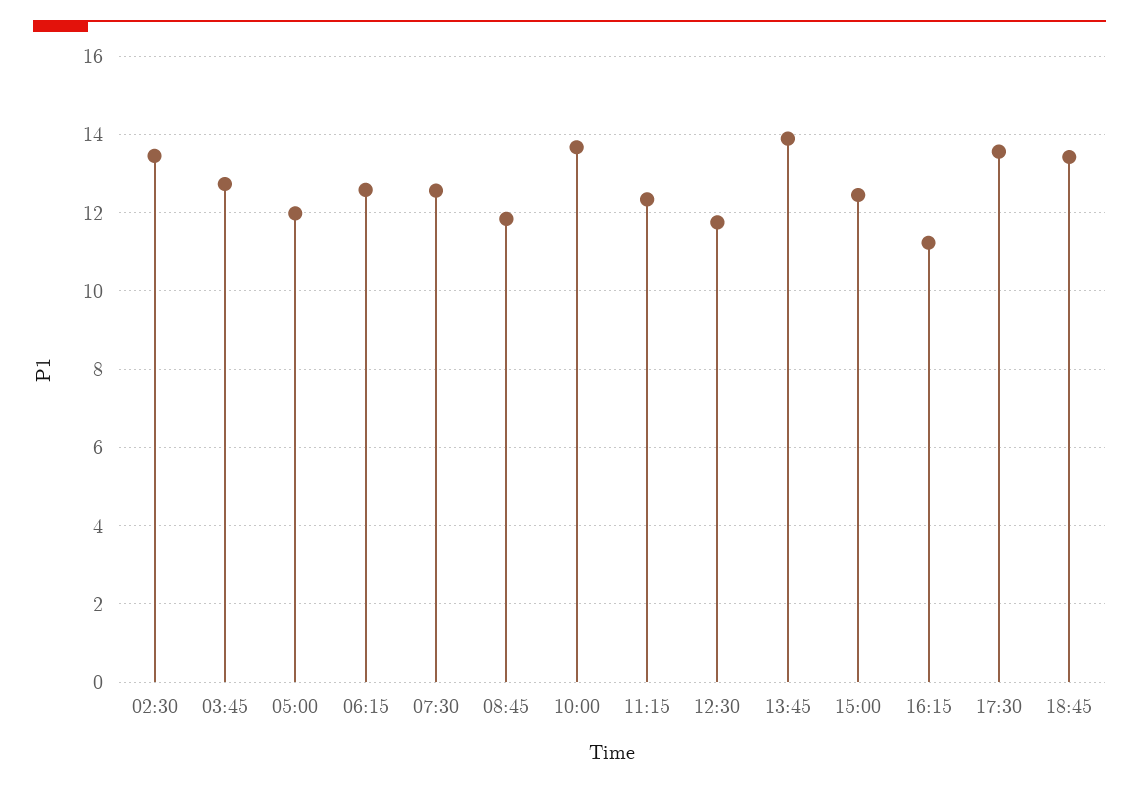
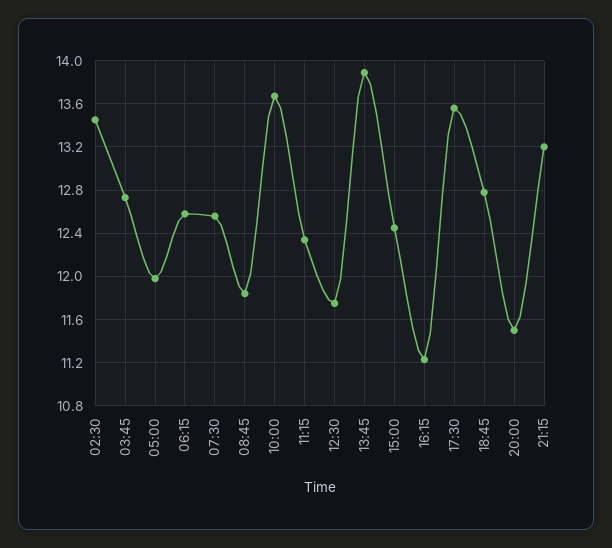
18:45: 13.4 -> 12.8
20:00: none -> 11.5
21:15: none -> 13.2

